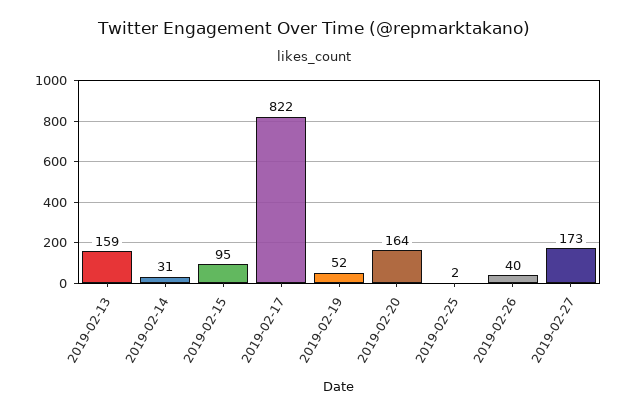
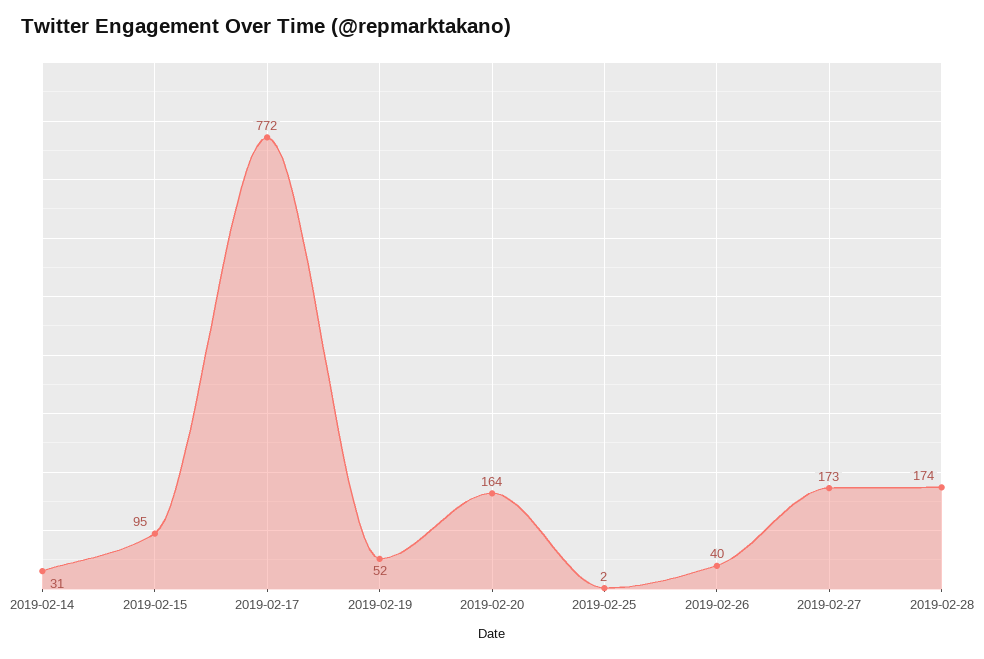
2019-02-13: 159 -> none
2019-02-17: 822 -> 772
2019-02-28: none -> 174

